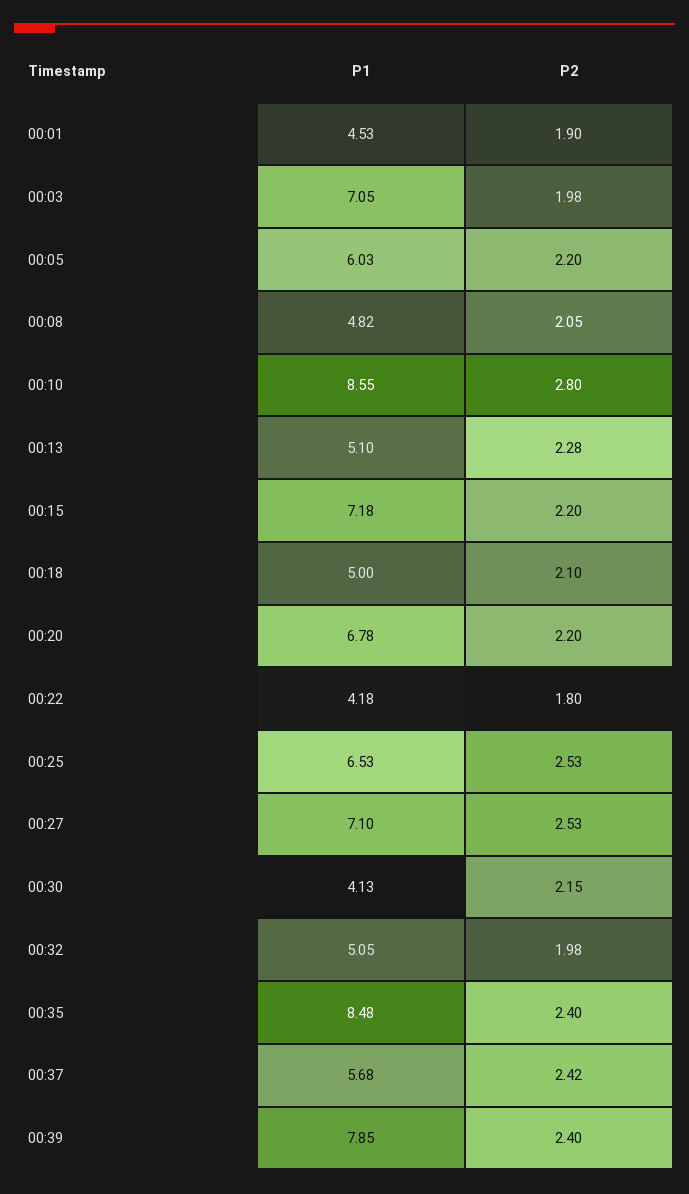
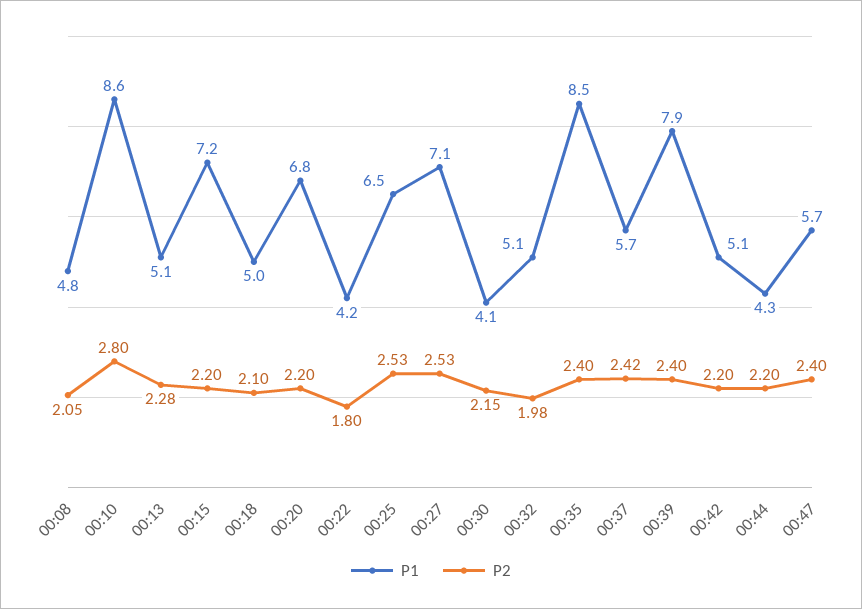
P1, 00:01: 4.53 -> none
P2, 00:01: 1.9 -> none
P1, 00:03: 7.05 -> none
P2, 00:03: 1.98 -> none
P1, 00:05: 6.03 -> none
P2, 00:05: 2.2 -> none
P1, 00:42: none -> 5.1
P2, 00:42: none -> 2.2
P1, 00:44: none -> 4.3
P2, 00:44: none -> 2.2
P1, 00:47: none -> 5.7
P2, 00:47: none -> 2.4

